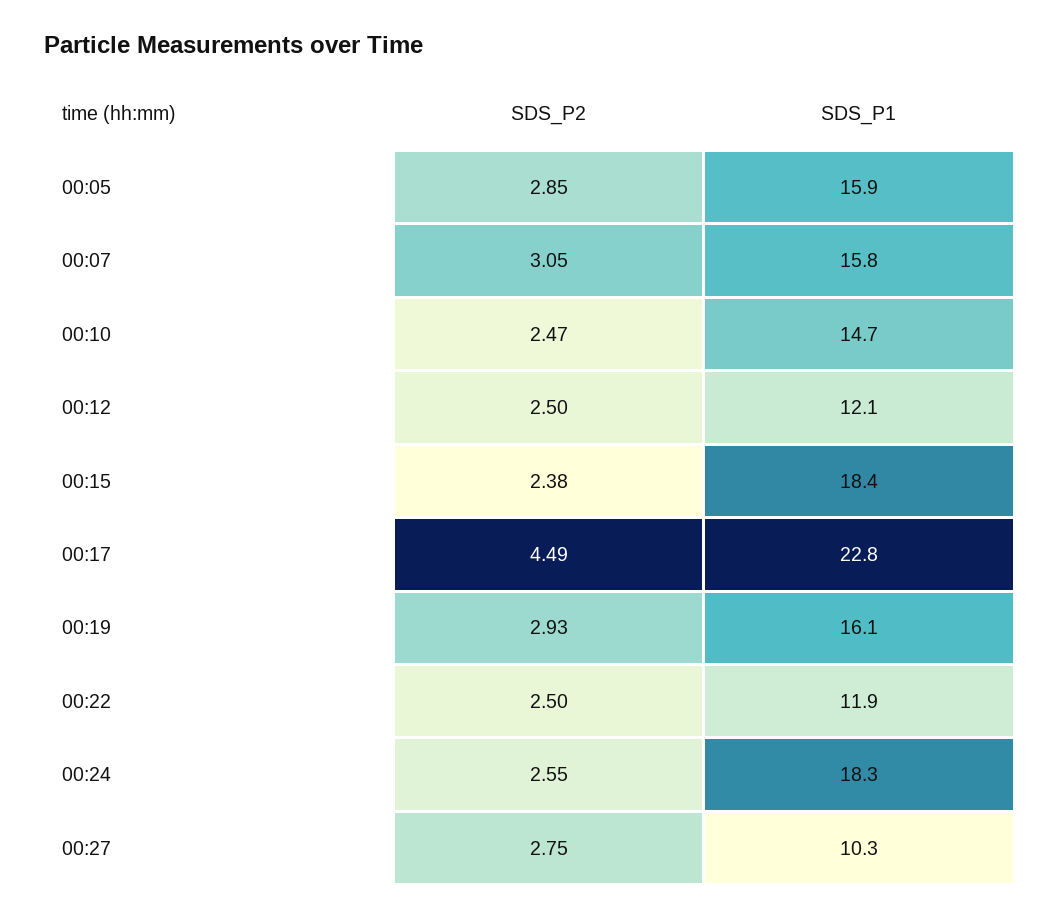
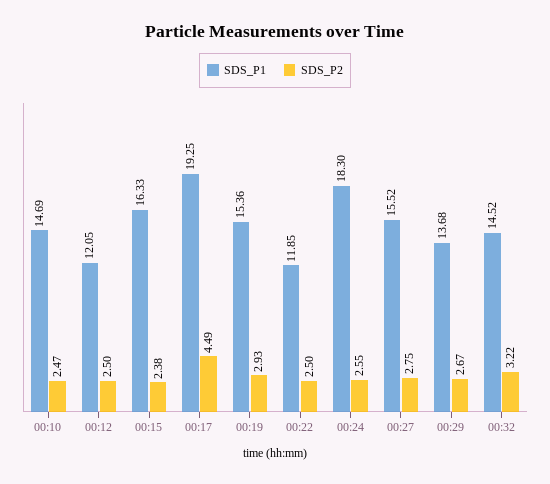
SDS_P2, 00:05: 2.85 -> none
SDS_P1, 00:05: 15.9 -> none
SDS_P2, 00:07: 3.05 -> none
SDS_P1, 00:07: 15.8 -> none
SDS_P1, 00:15: 18.4 -> 16.33
SDS_P1, 00:17: 22.8 -> 19.25
SDS_P1, 00:19: 16.1 -> 15.36
SDS_P1, 00:27: 10.3 -> 15.52
SDS_P1, 00:29: none -> 13.68
SDS_P2, 00:29: none -> 2.67
SDS_P1, 00:32: none -> 14.52
SDS_P2, 00:32: none -> 3.22

